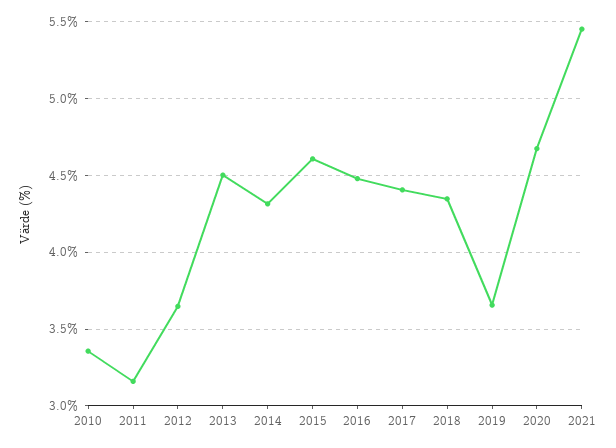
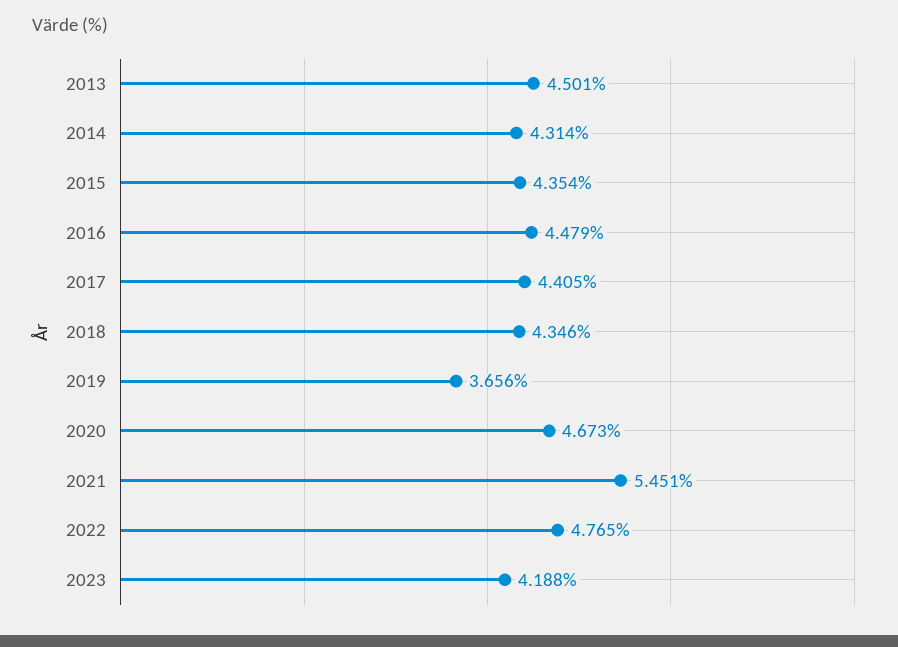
2010: 3.35 -> none
2011: 3.15 -> none
2012: 3.65 -> none
2015: 4.6 -> 4.354
2022: none -> 4.765
2023: none -> 4.188

